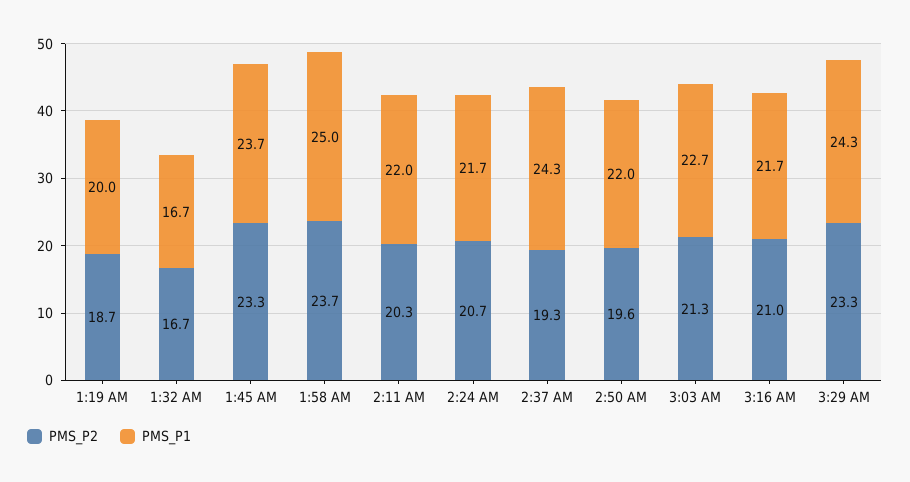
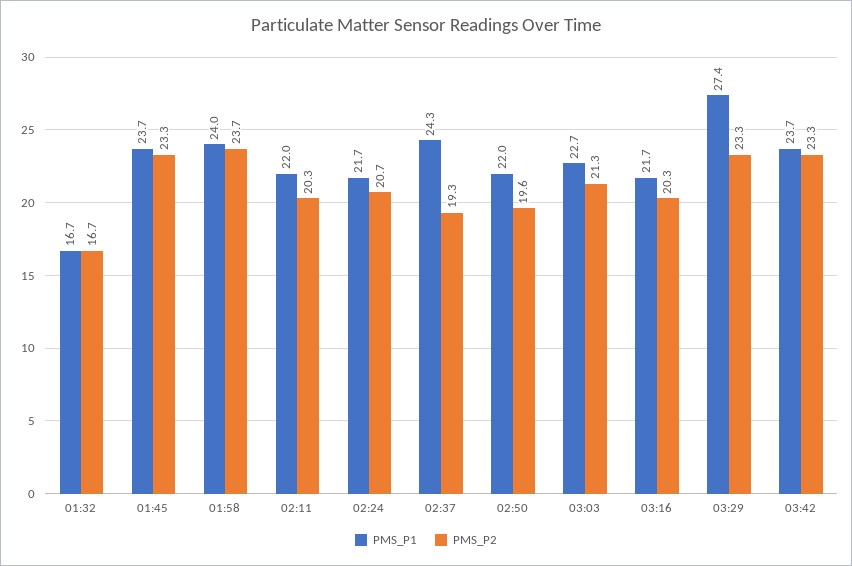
PMS_P2, 1:19 AM: 18.7 -> none
PMS_P1, 1:19 AM: 20 -> none
PMS_P1, 1:58 AM: 25 -> 24
PMS_P2, 3:16 AM: 21 -> 20.3
PMS_P1, 3:29 AM: 24.3 -> 27.4
PMS_P1, 03:42: none -> 23.7
PMS_P2, 03:42: none -> 23.3

